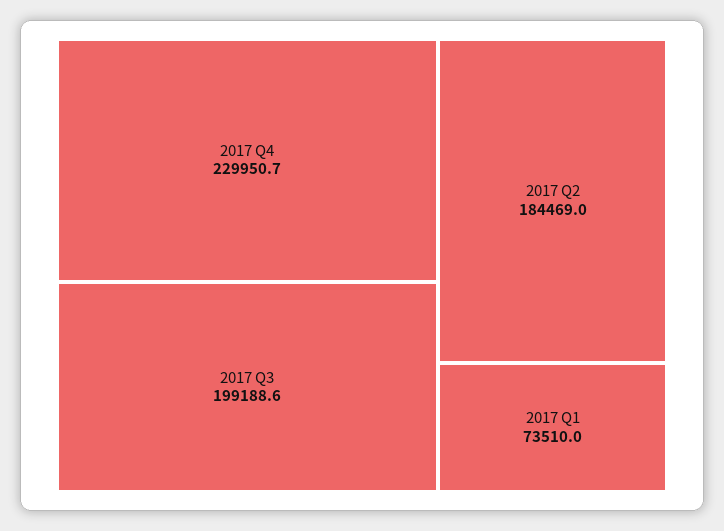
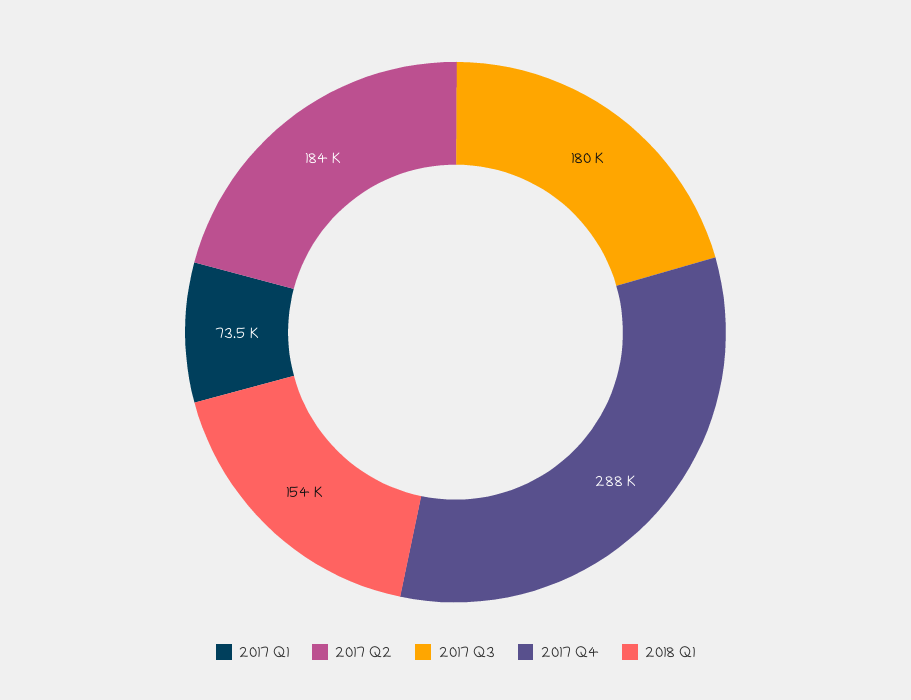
2017 Q4: 229950.7 -> 288000
2017 Q3: 199188.6 -> 180000
2018 Q1: none -> 154000

